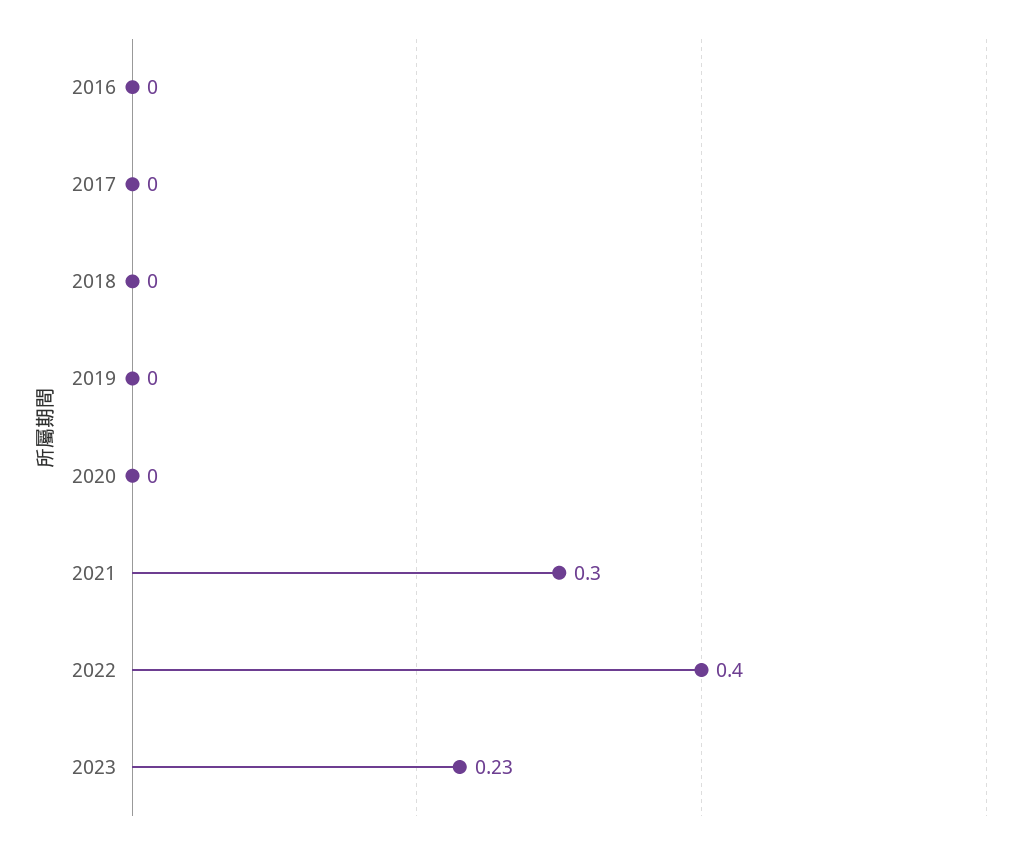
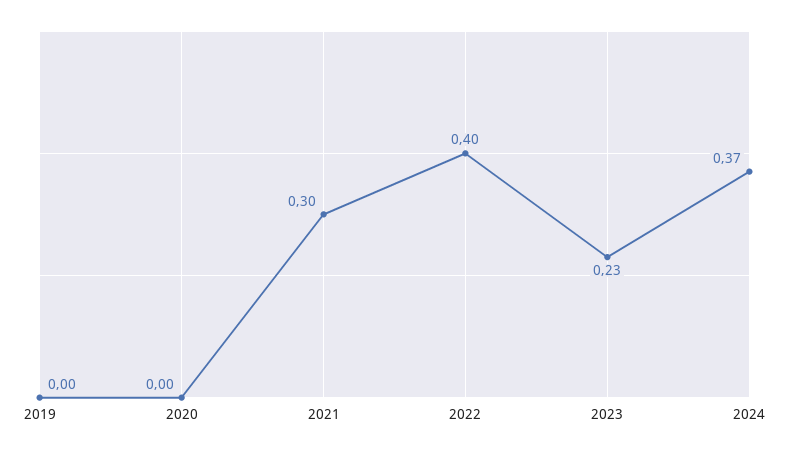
2016: 0 -> none
2017: 0 -> none
2018: 0 -> none
2024: none -> 0.37

